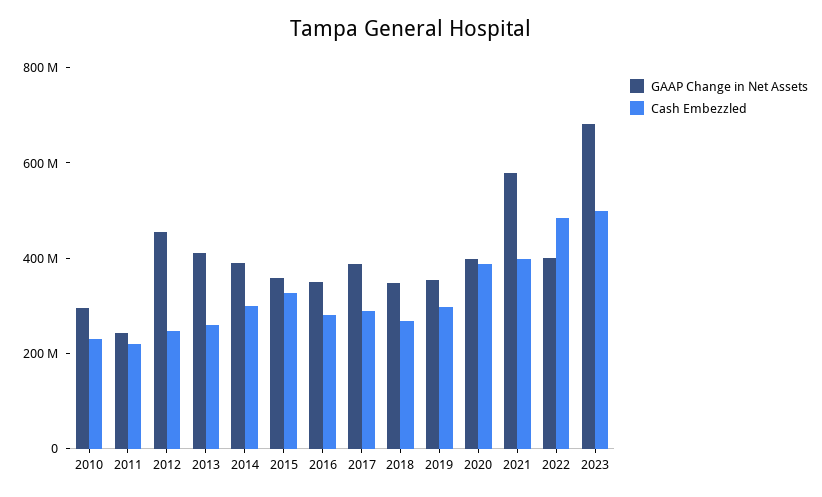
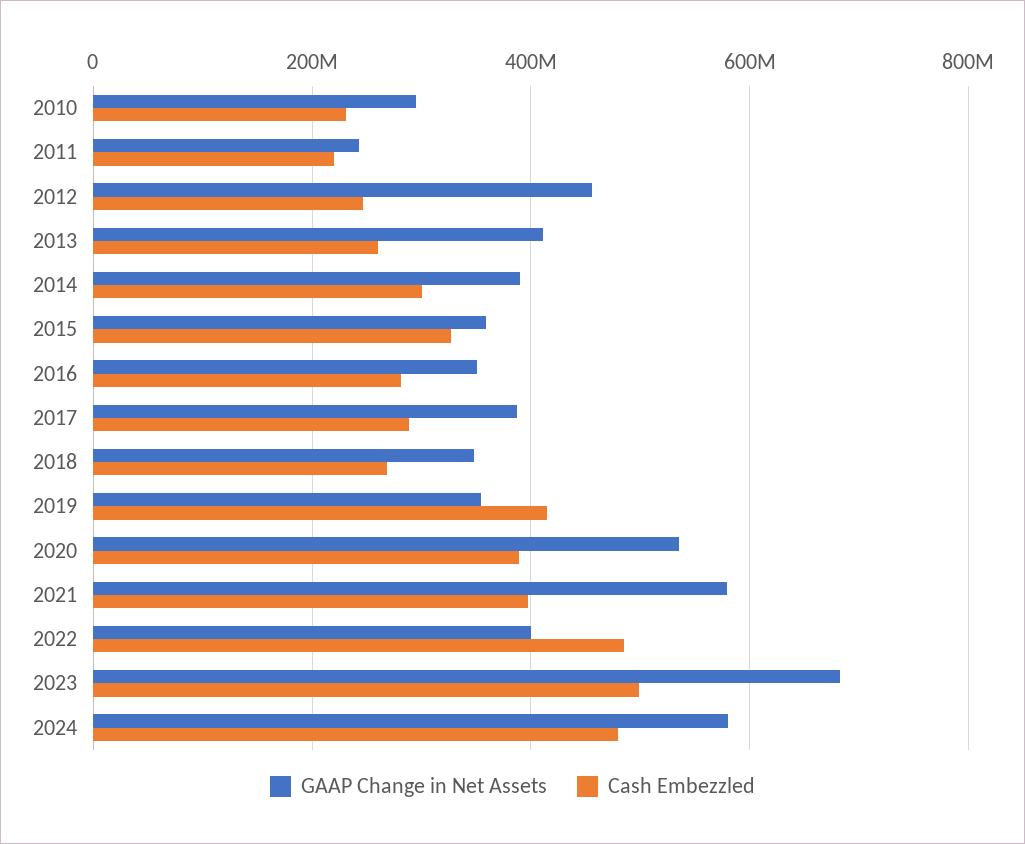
Cash Embezzled, 2019: 300000000 -> 420000000
GAAP Change in Net Assets, 2020: 400000000 -> 540000000
GAAP Change in Net Assets, 2024: none -> 580000000
Cash Embezzled, 2024: none -> 480000000

